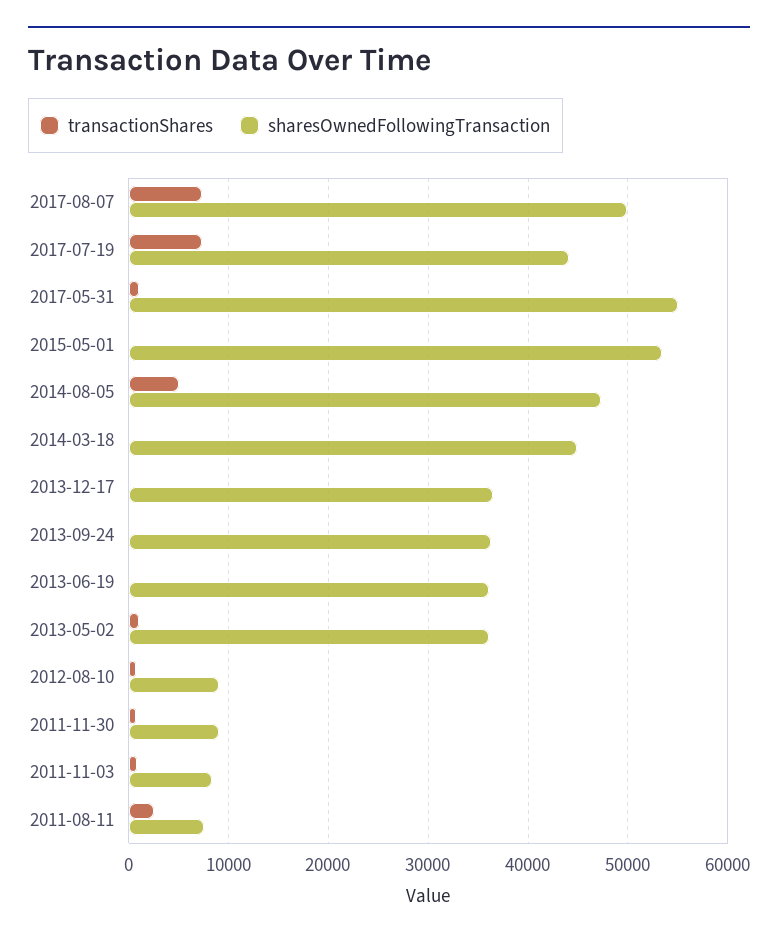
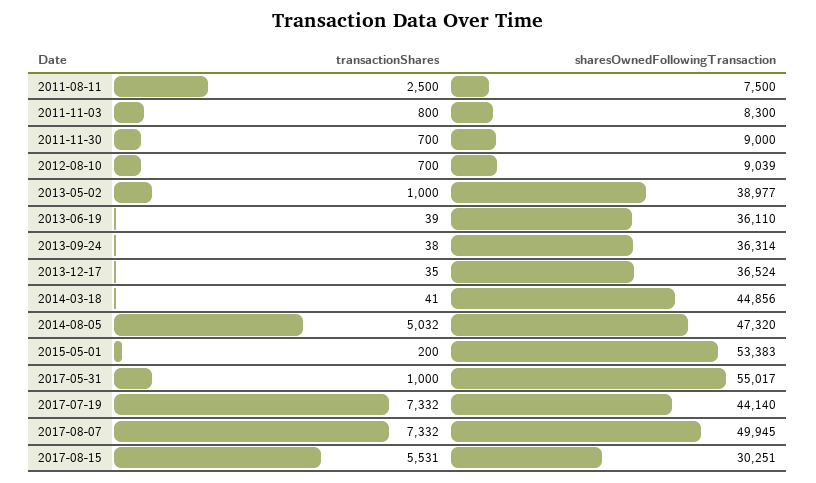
sharesOwnedFollowingTransaction, 2013-05-02: 36000 -> 38977
transactionShares, 2017-08-15: none -> 5531
sharesOwnedFollowingTransaction, 2017-08-15: none -> 30251

